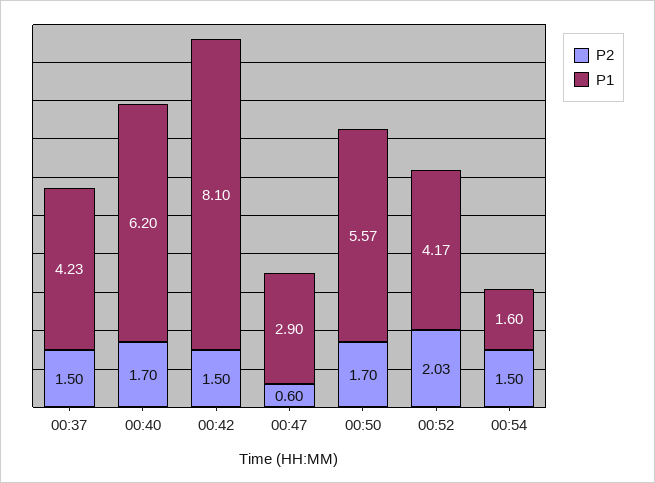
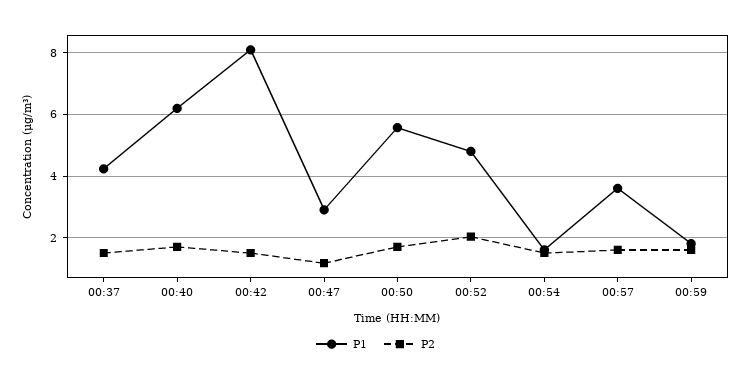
P2, 00:47: 0.6 -> 1.2
P1, 00:52: 4.17 -> 4.8
P1, 00:57: none -> 3.6
P2, 00:57: none -> 1.6
P1, 00:59: none -> 1.8
P2, 00:59: none -> 1.6

